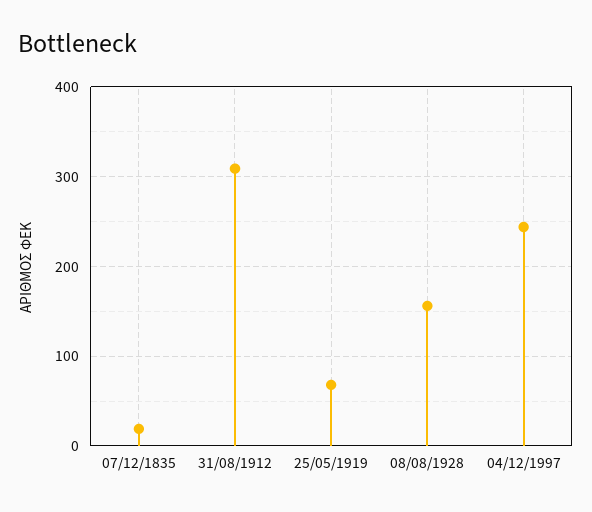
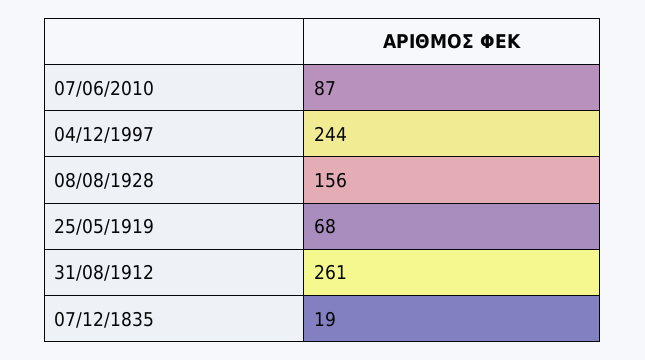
31/08/1912: 310 -> 261
07/06/2010: none -> 87

